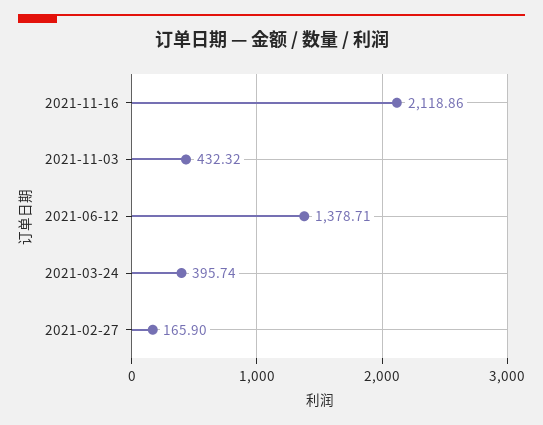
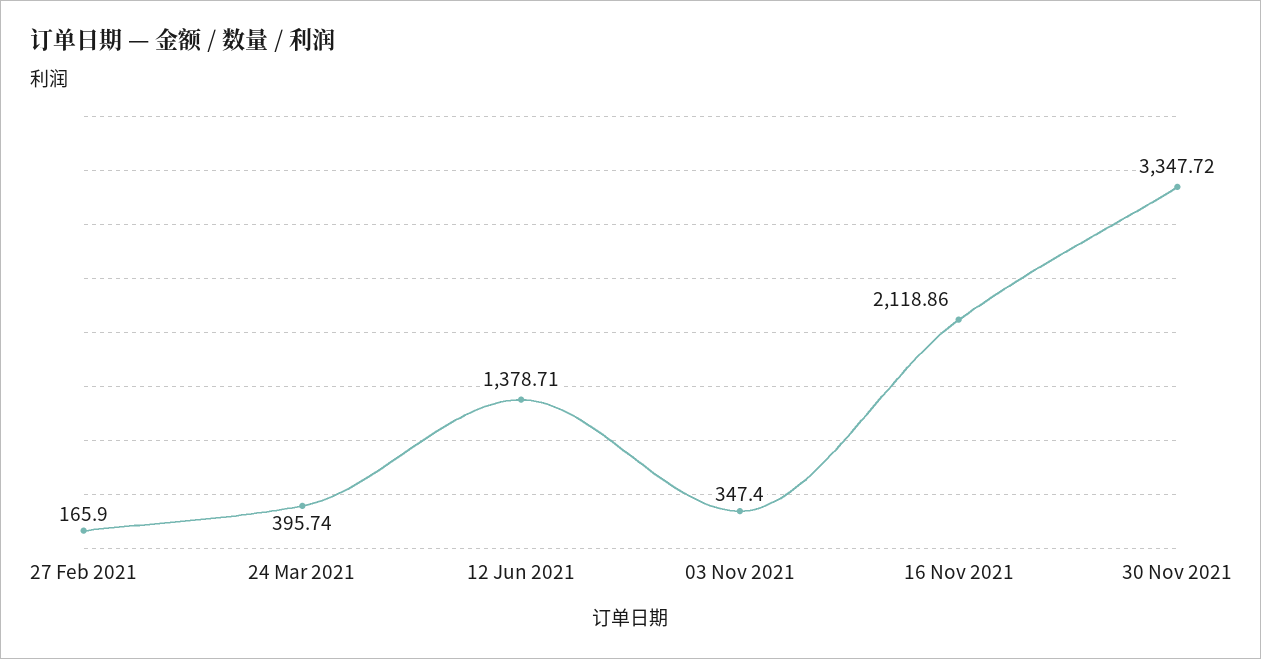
2021-11-03: 432.32 -> 347.4
30 Nov 2021: none -> 3347.72

